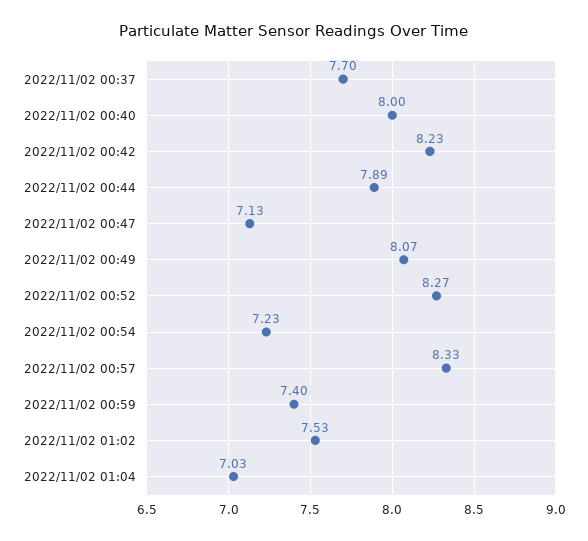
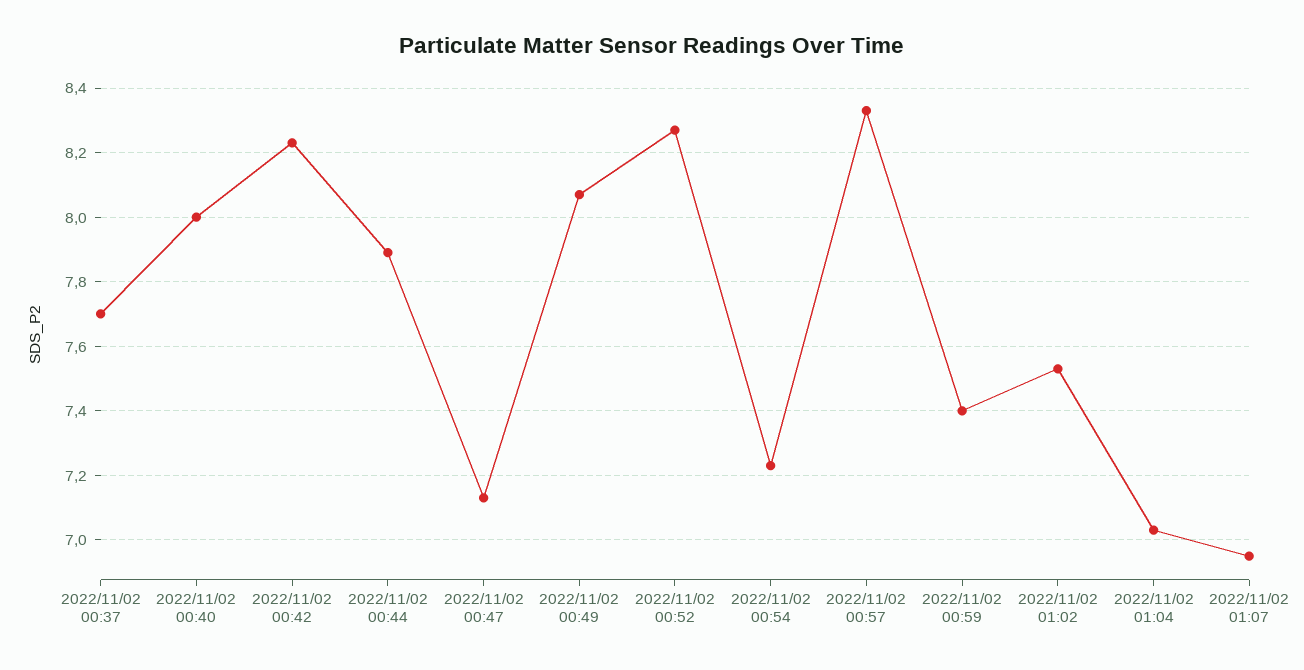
2022/11/02 01:07: none -> 6.95

